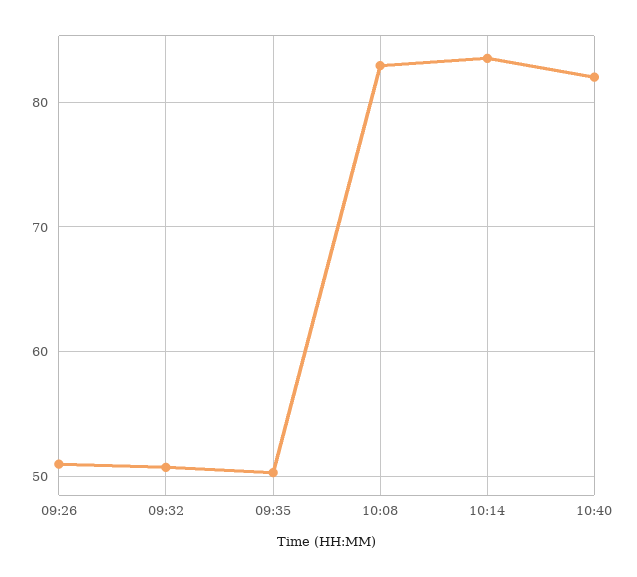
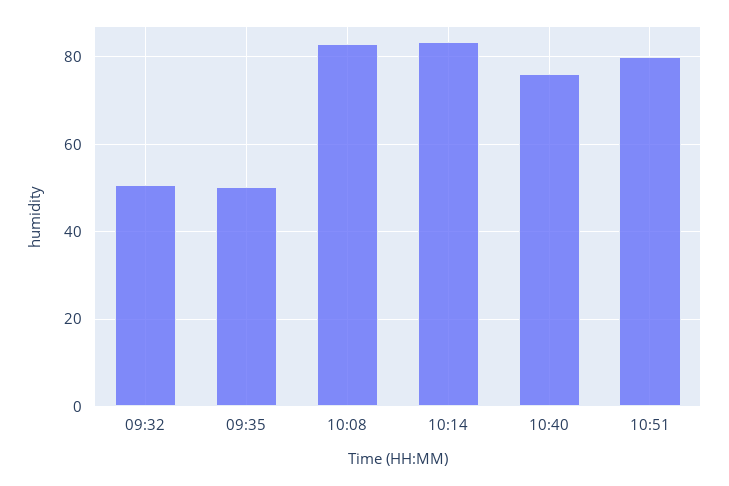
09:26: 51 -> none
10:40: 82 -> 76
10:51: none -> 80

